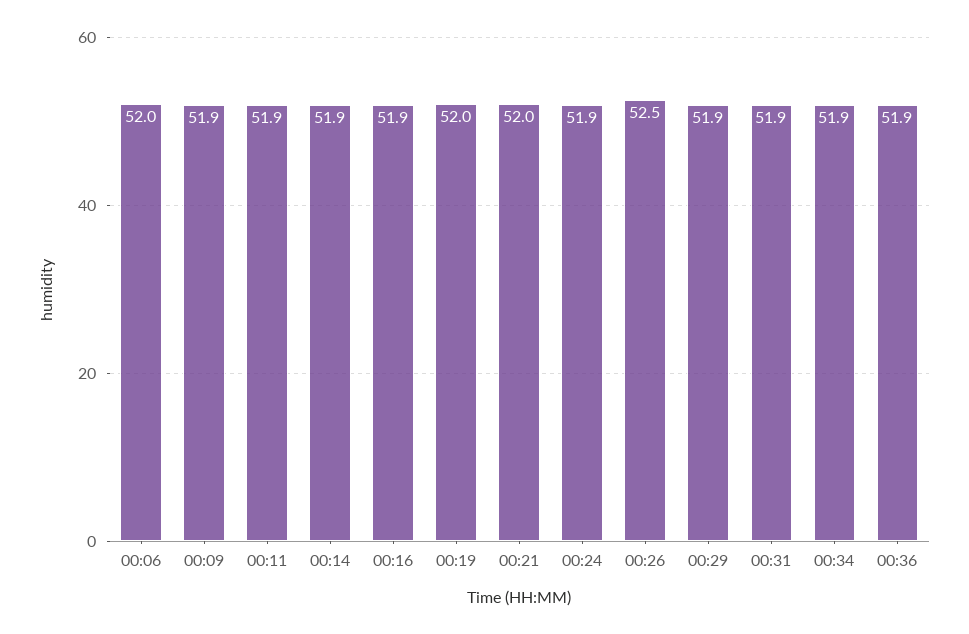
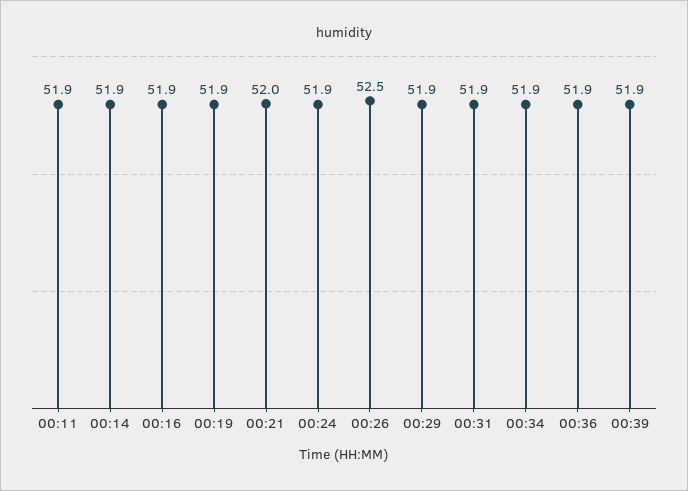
00:06: 52 -> none
00:09: 51.9 -> none
00:19: 52 -> 51.9
00:39: none -> 51.9

